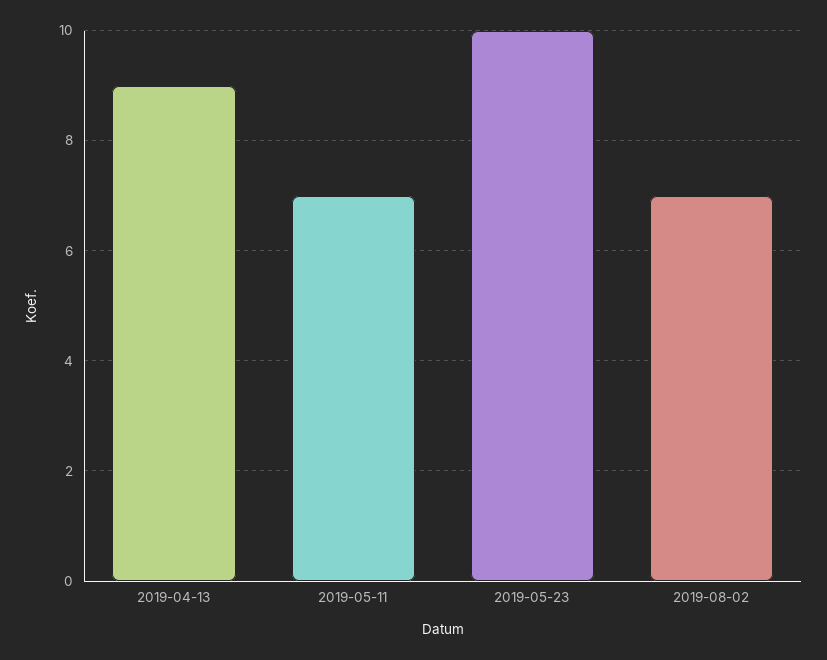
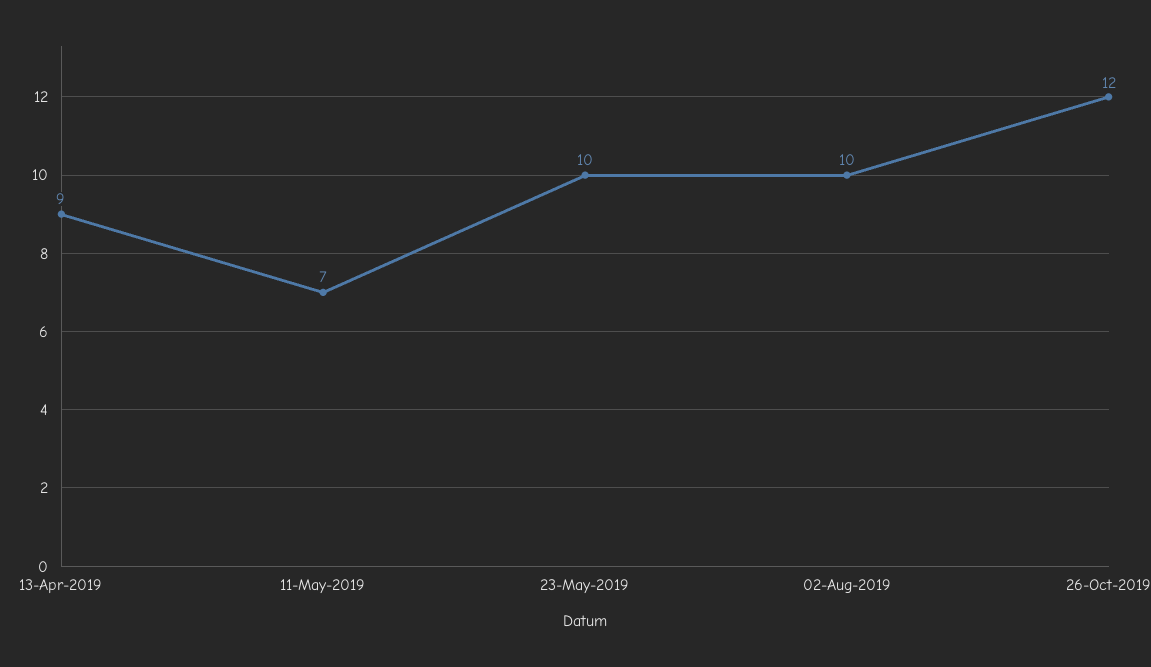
2019-08-02: 7 -> 10
26-Oct-2019: none -> 12

